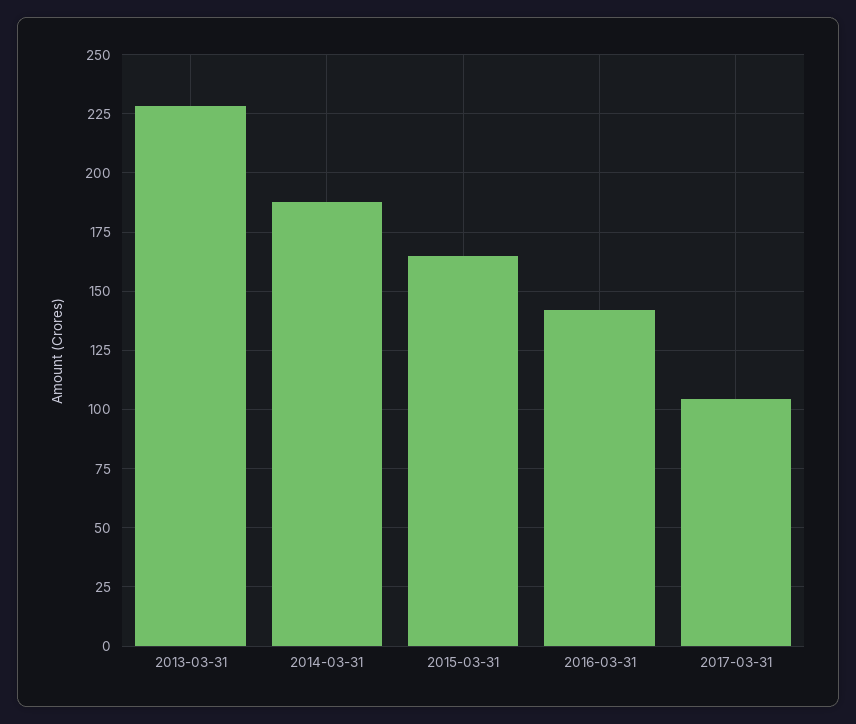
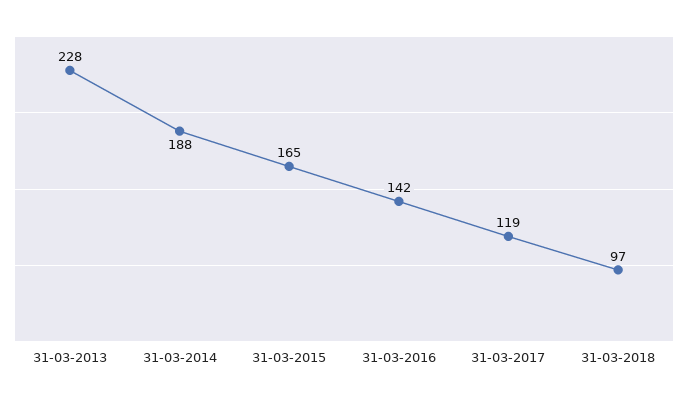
2017-03-31: 105 -> 119
31-03-2018: none -> 97

